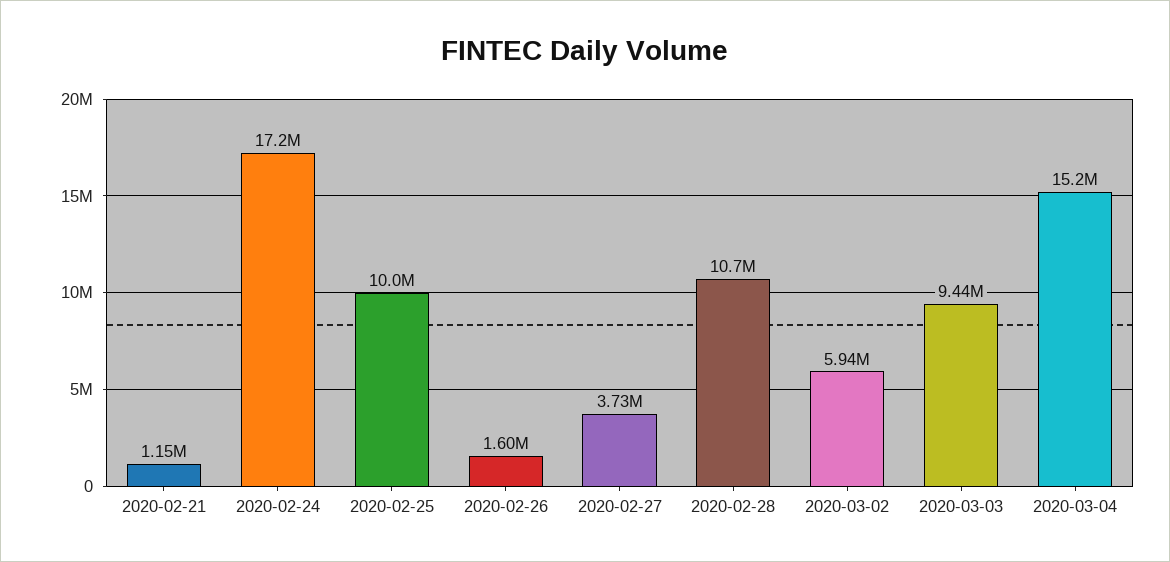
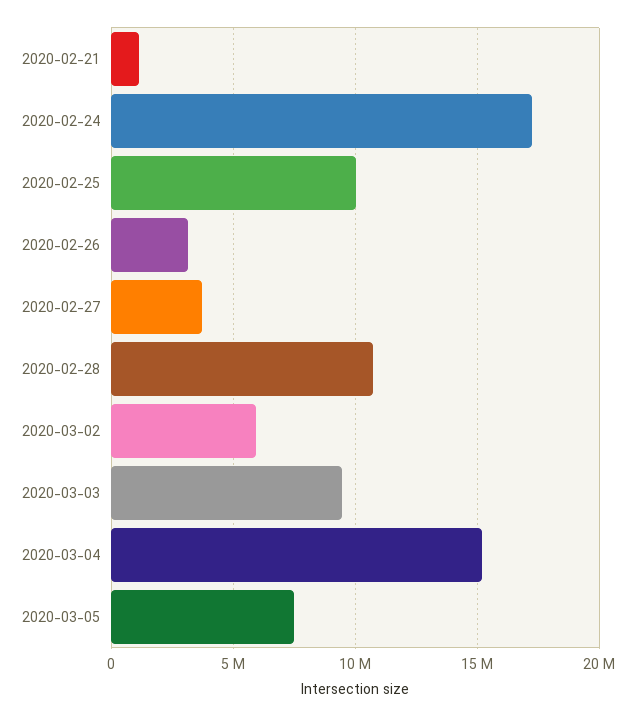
2020-02-26: 1600000 -> 3000000
2020-03-05: none -> 7500000

